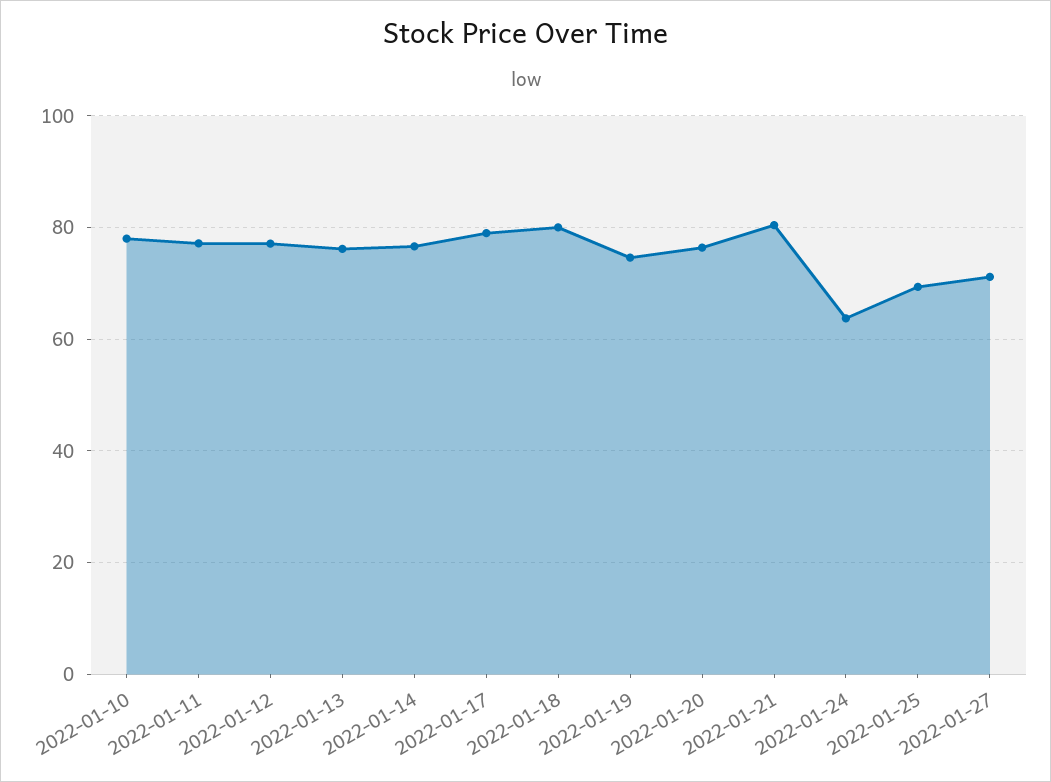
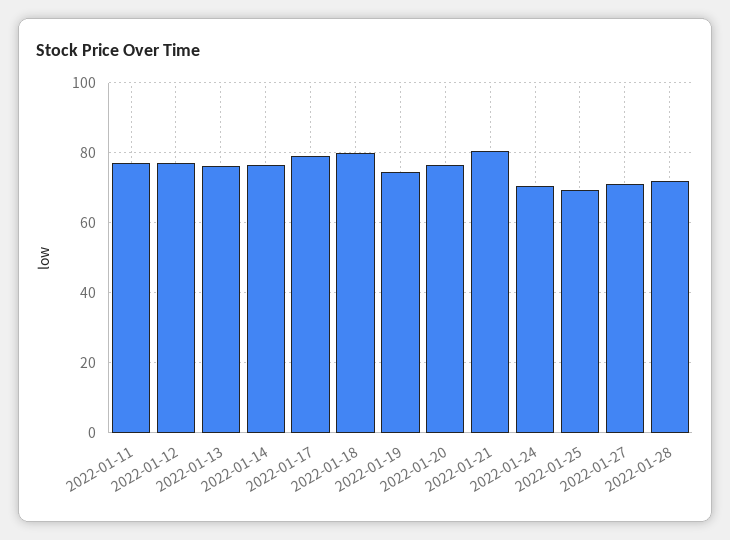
2022-01-10: 78 -> none
2022-01-24: 64 -> 70
2022-01-28: none -> 72

